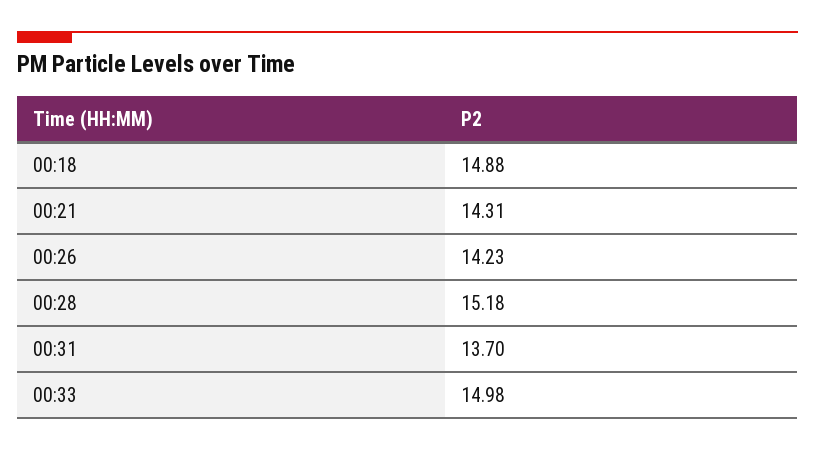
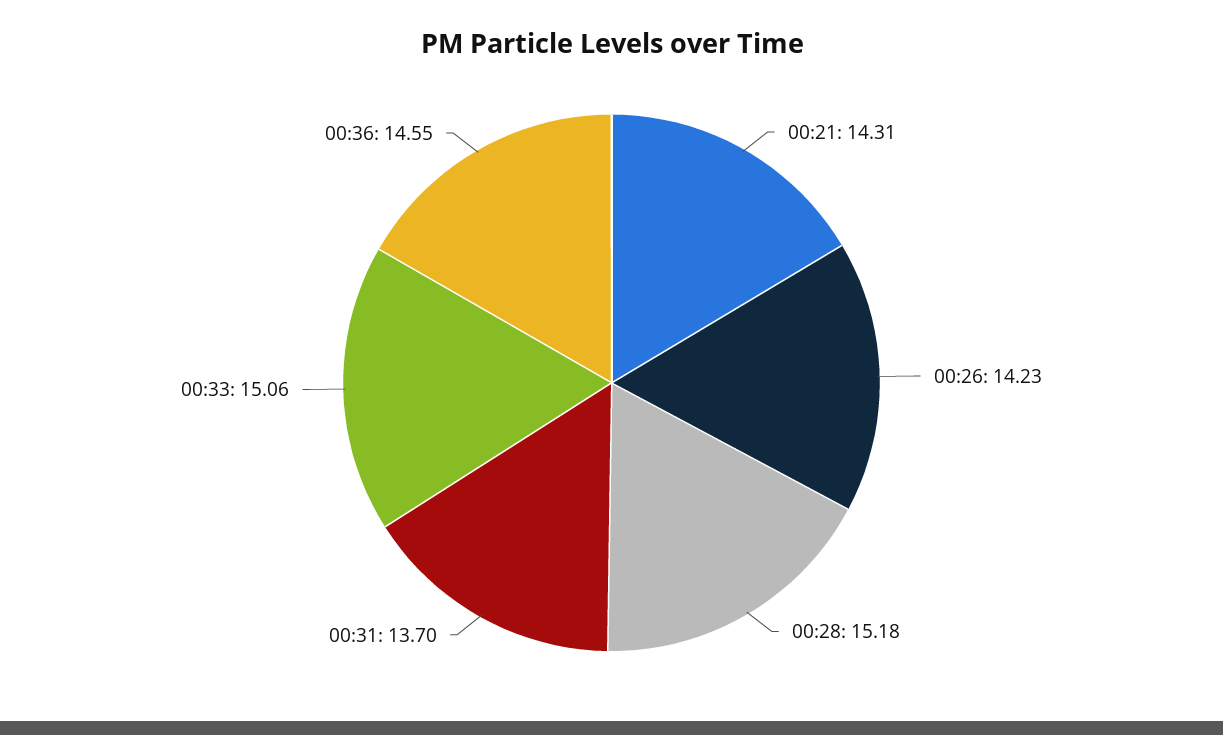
00:18: 14.88 -> none
00:33: 14.98 -> 15.06
00:36: none -> 14.55

